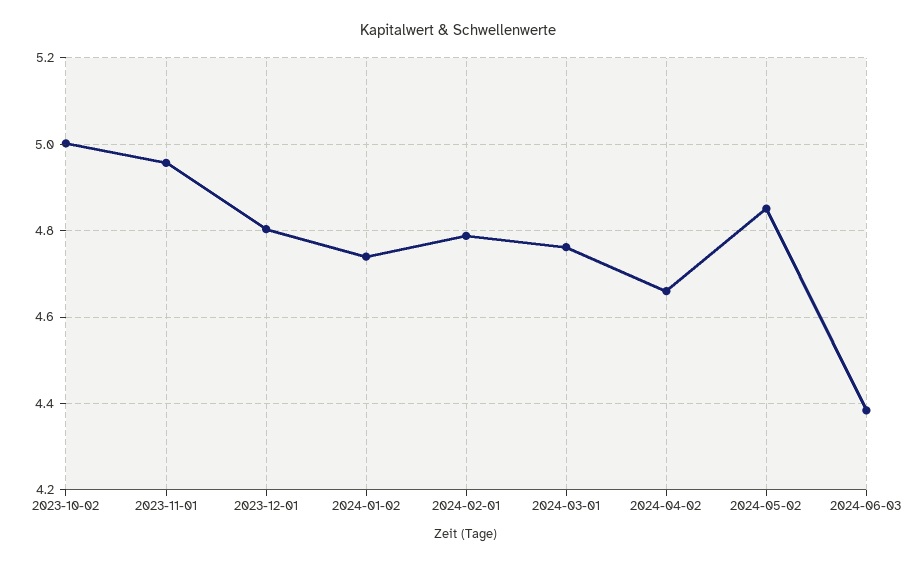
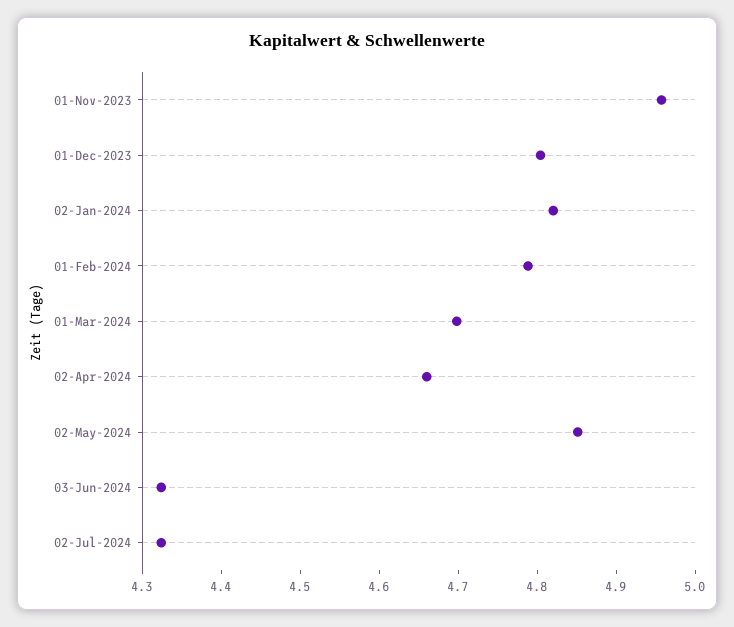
2023-10-02: 5 -> none
2024-01-02: 4.74 -> 4.82
2024-03-01: 4.76 -> 4.7
2024-06-03: 4.38 -> 4.32
02-Jul-2024: none -> 4.32

